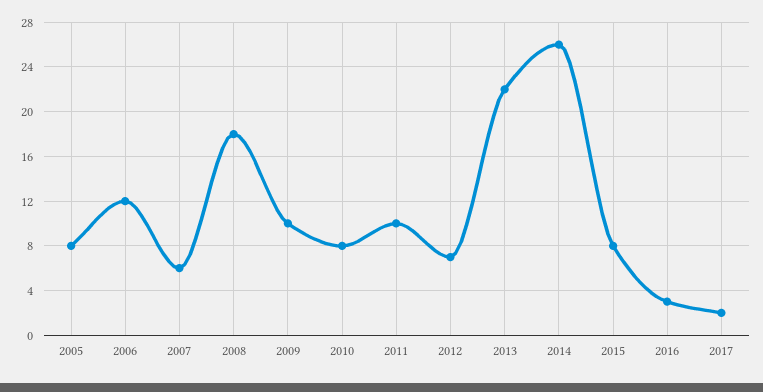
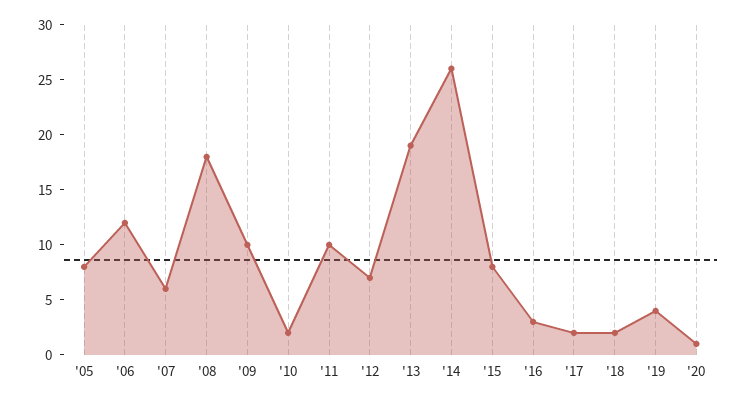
2010: 8 -> 2
2013: 22 -> 19
'18: none -> 2
'19: none -> 4
'20: none -> 1

